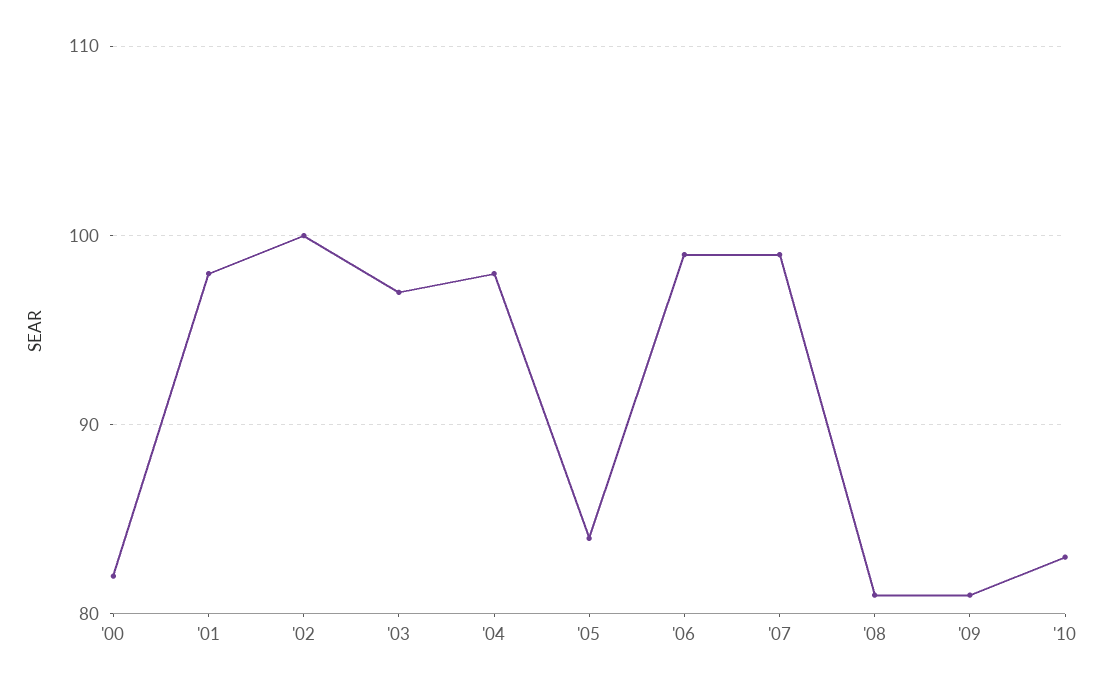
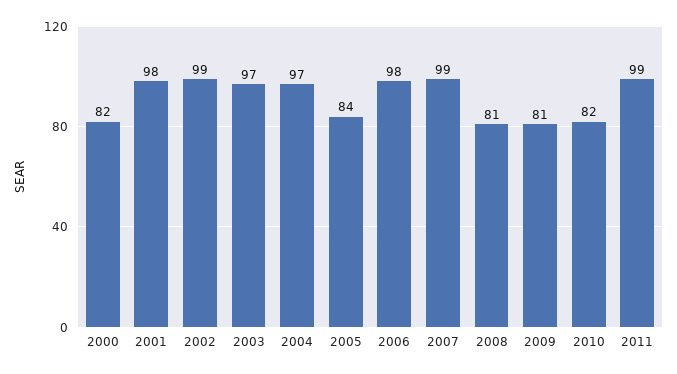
'02: 100 -> 99
'04: 98 -> 97
'06: 99 -> 98
'10: 83 -> 82
2011: none -> 99

